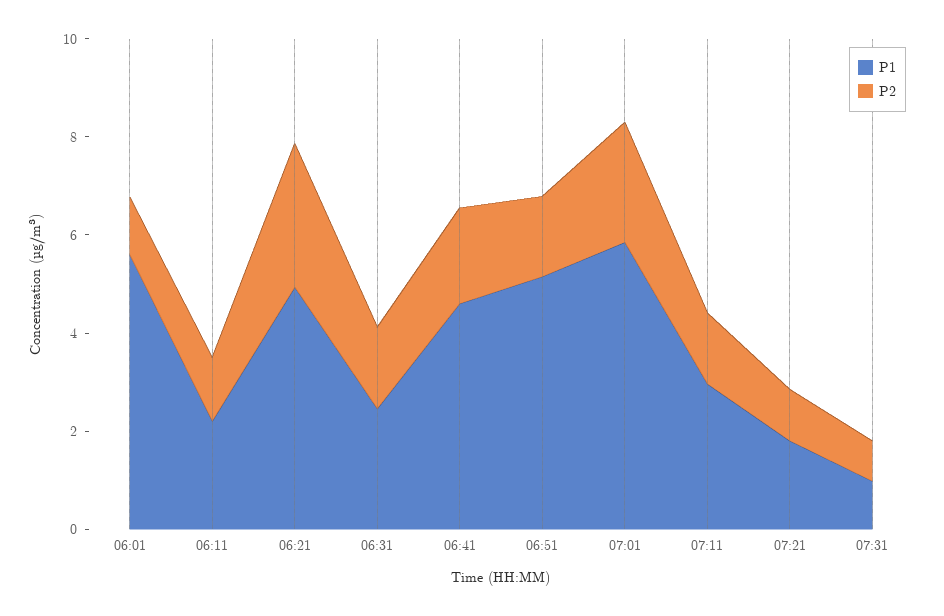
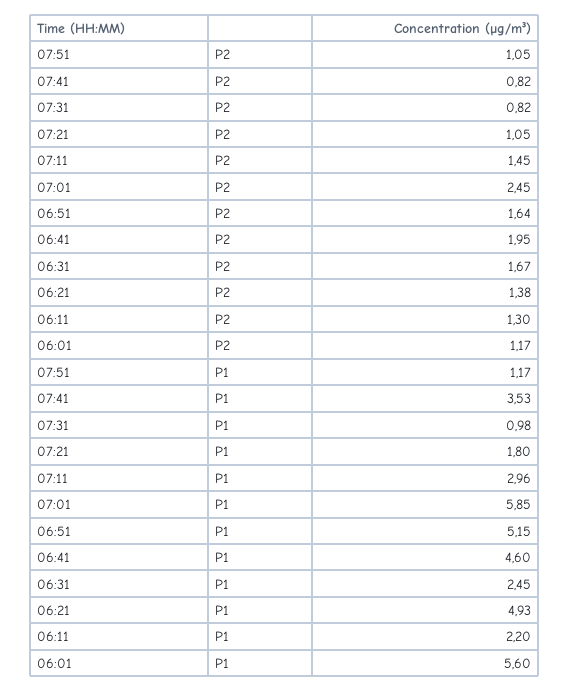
P2, 06:21: 3 -> 1.38
P2, 07:51: none -> 1.05
P2, 07:41: none -> 0.82
P1, 07:51: none -> 1.17
P1, 07:41: none -> 3.53

